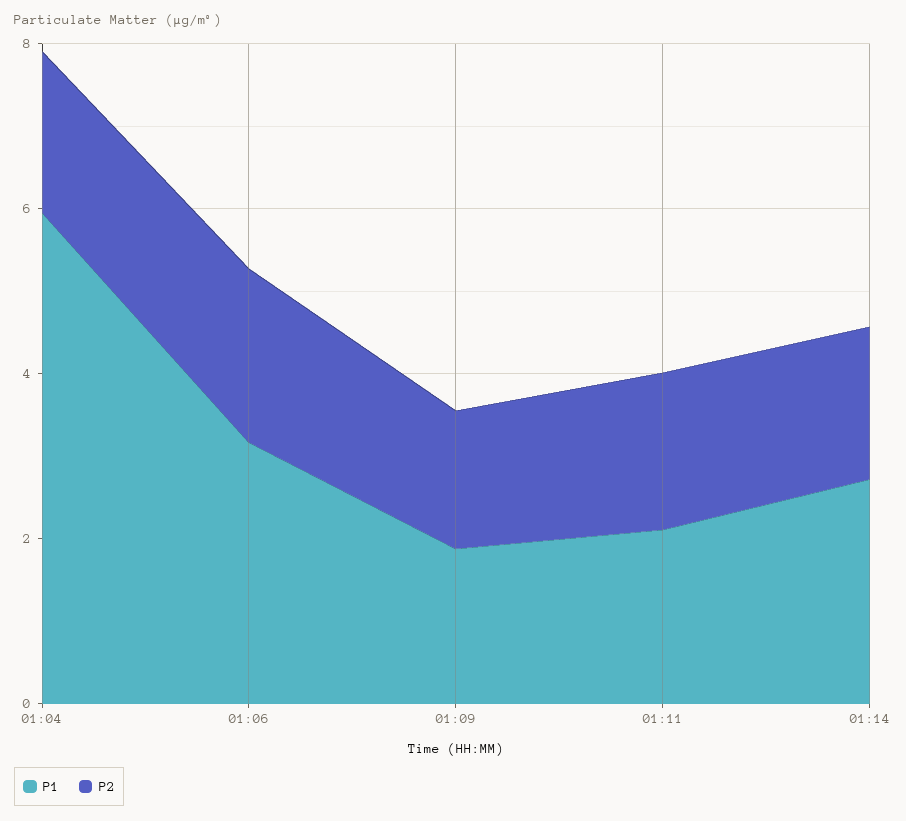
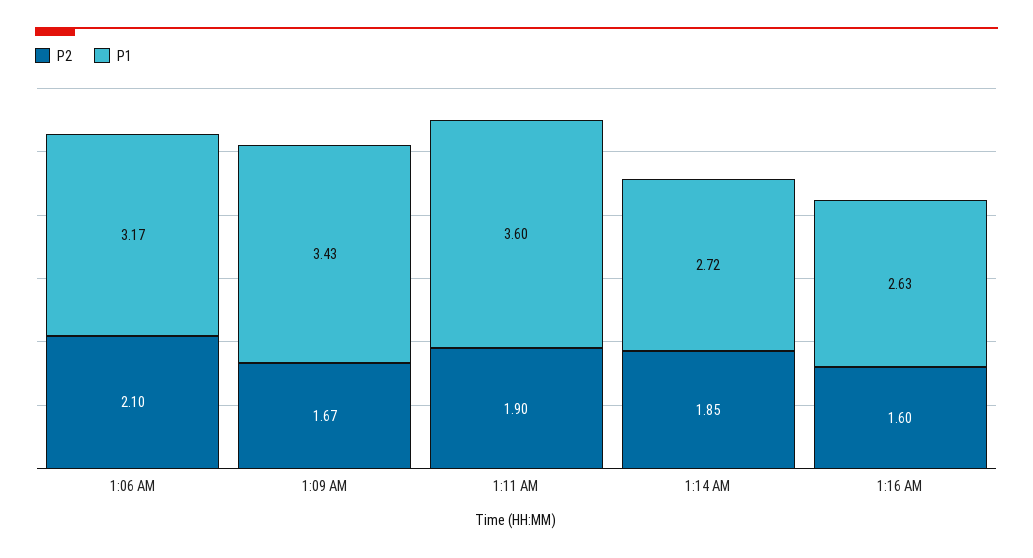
P1, 01:04: 6 -> none
P2, 01:04: 2 -> none
P1, 01:09: 2 -> 3.43
P1, 01:11: 2 -> 3.6
P2, 1:16 AM: none -> 1.6
P1, 1:16 AM: none -> 2.63

